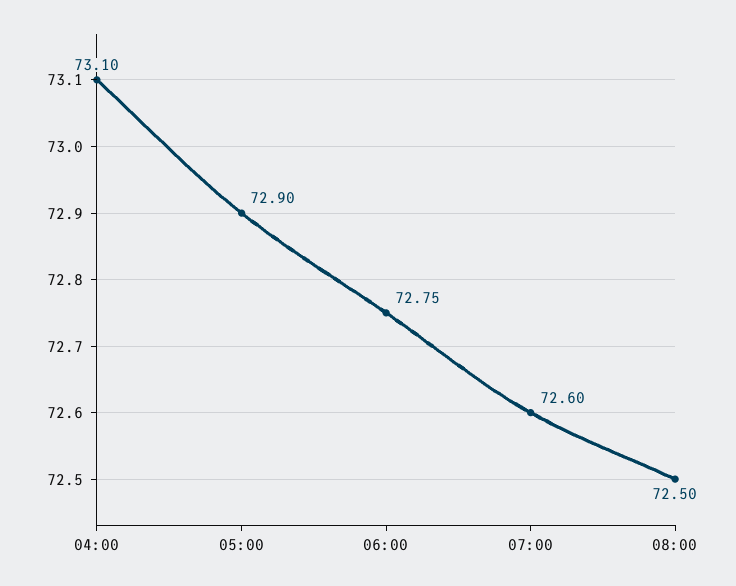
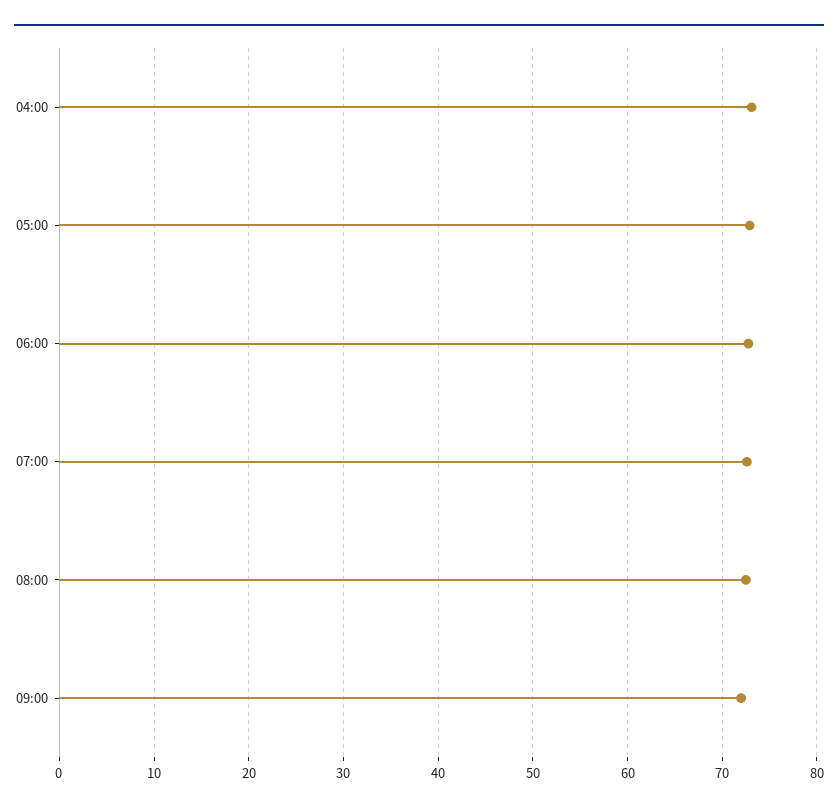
09:00: none -> 72

